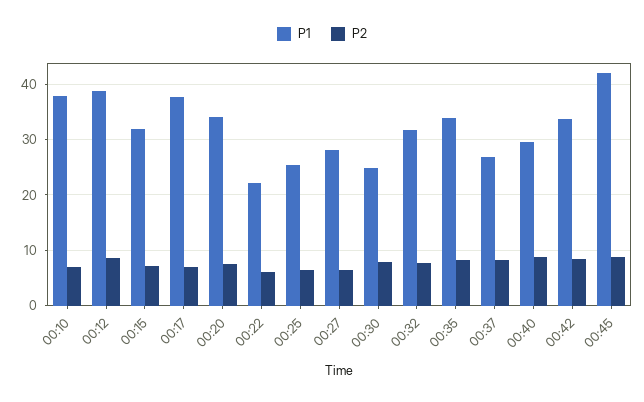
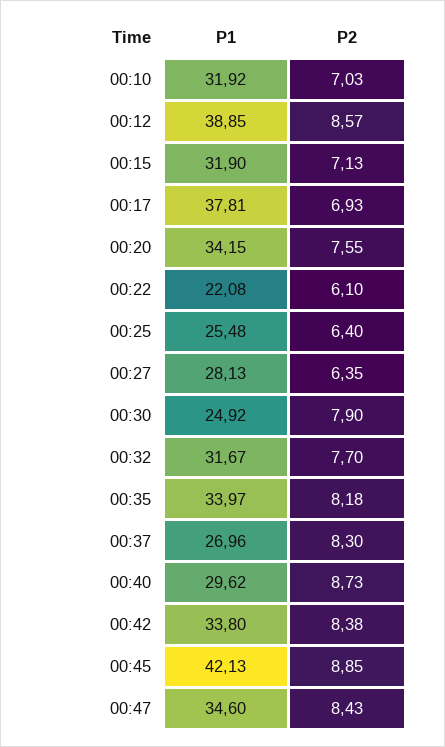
P1, 00:10: 38 -> 31.92
P1, 00:47: none -> 34.6
P2, 00:47: none -> 8.43

